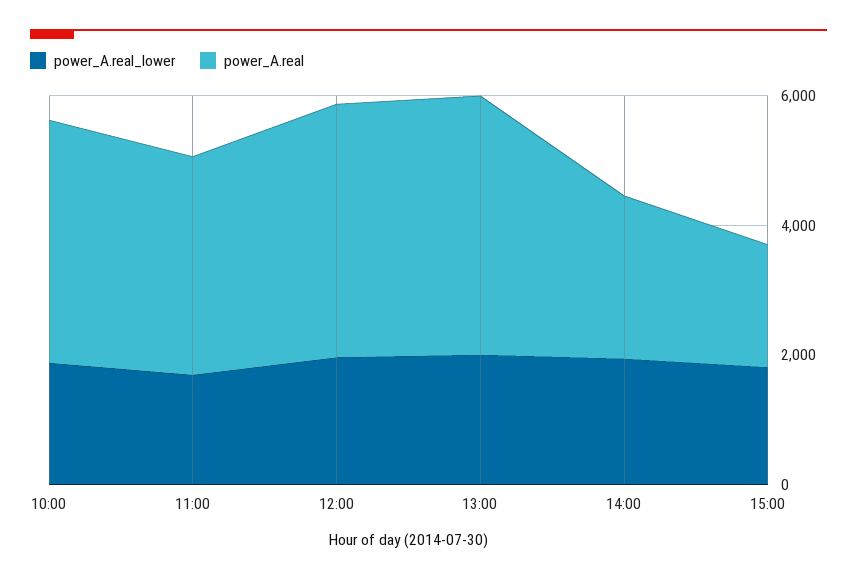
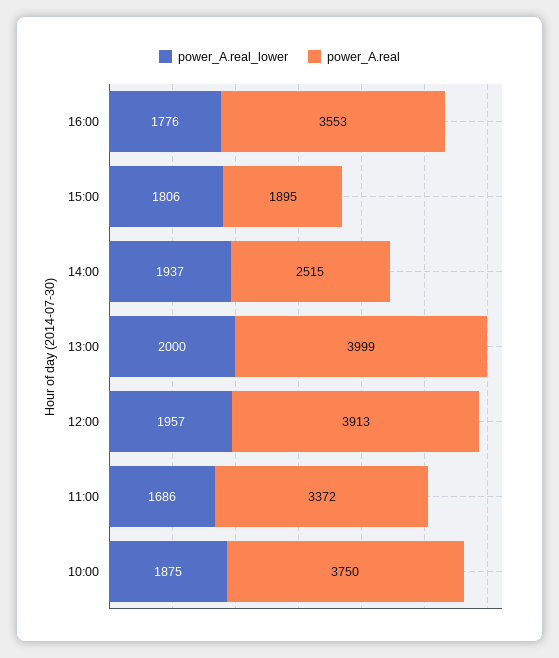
power_A.real_lower, 16:00: none -> 1776
power_A.real, 16:00: none -> 3553

